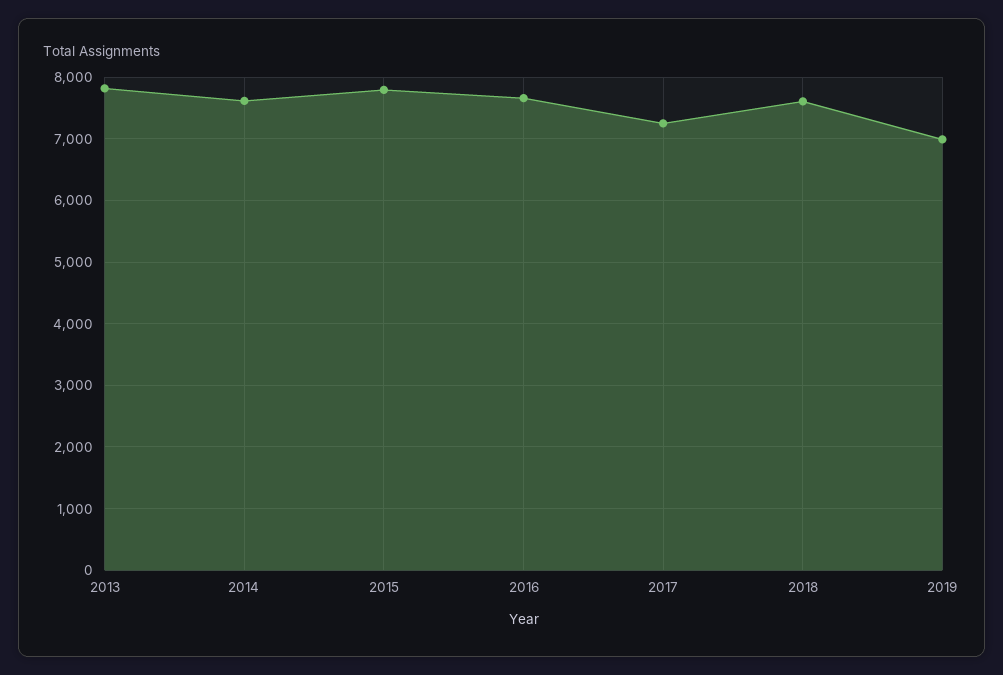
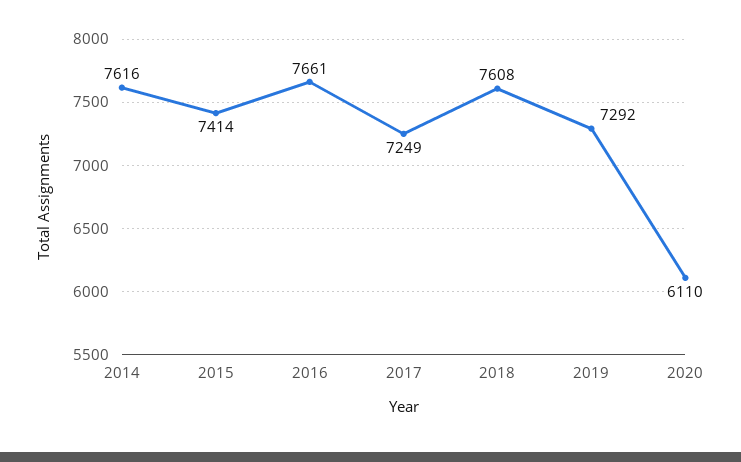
2013: 7800 -> none
2015: 7800 -> 7414
2019: 7000 -> 7292
2020: none -> 6110

